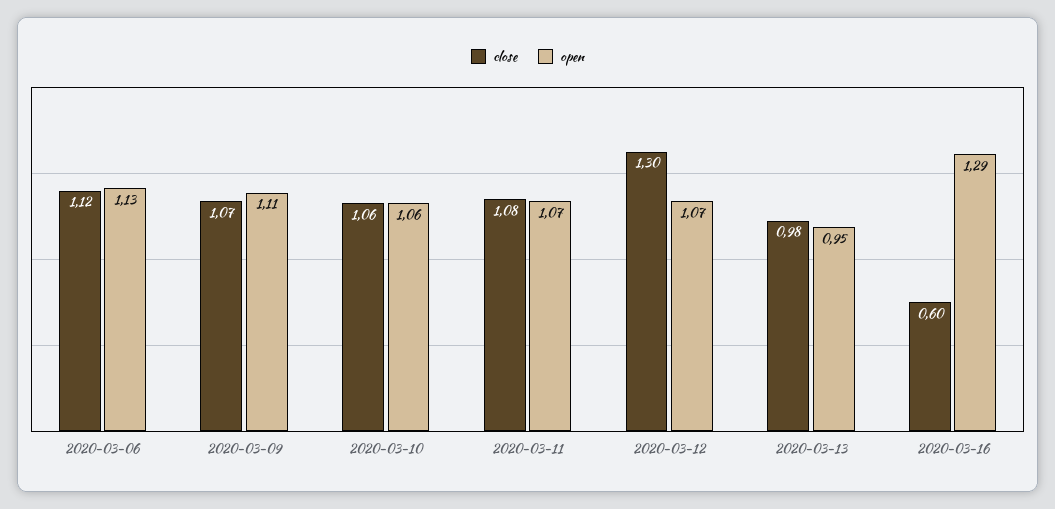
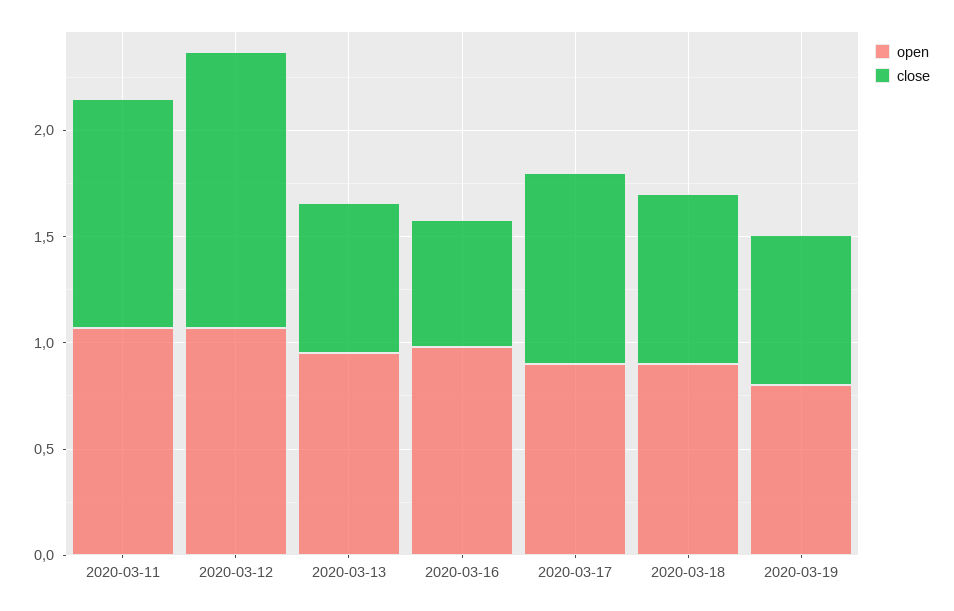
close, 2020-03-06: 1.12 -> none
open, 2020-03-06: 1.13 -> none
close, 2020-03-09: 1.07 -> none
open, 2020-03-09: 1.11 -> none
close, 2020-03-10: 1.06 -> none
open, 2020-03-10: 1.06 -> none
close, 2020-03-13: 0.98 -> 0.7
open, 2020-03-16: 1.29 -> 1
open, 2020-03-17: none -> 0.9
close, 2020-03-17: none -> 0.9
open, 2020-03-18: none -> 0.9
close, 2020-03-18: none -> 0.8
open, 2020-03-19: none -> 0.8
close, 2020-03-19: none -> 0.7

